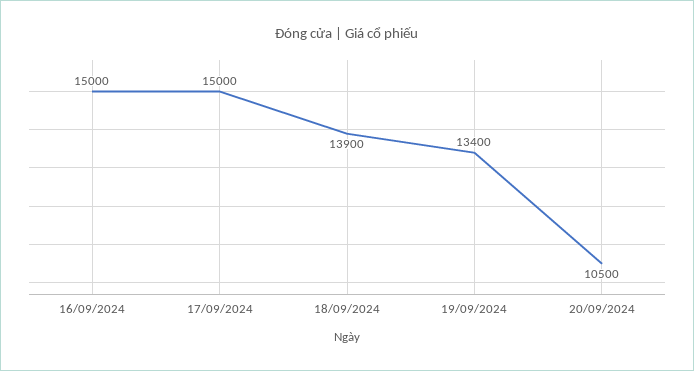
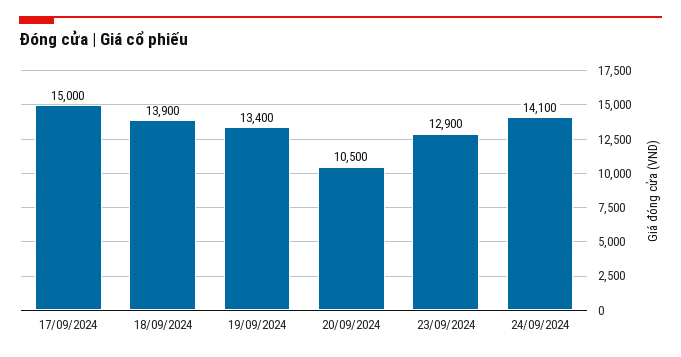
16/09/2024: 15000 -> none
23/09/2024: none -> 12900
24/09/2024: none -> 14100

